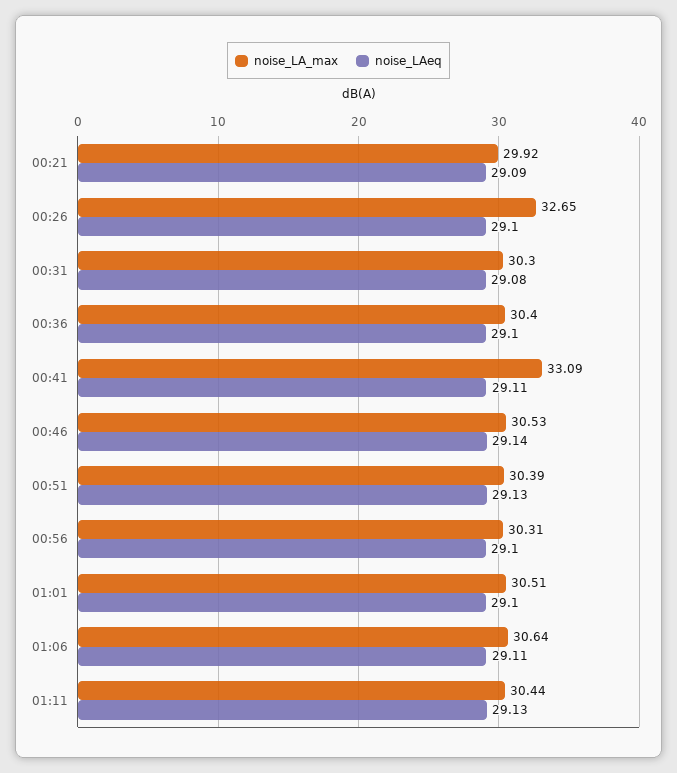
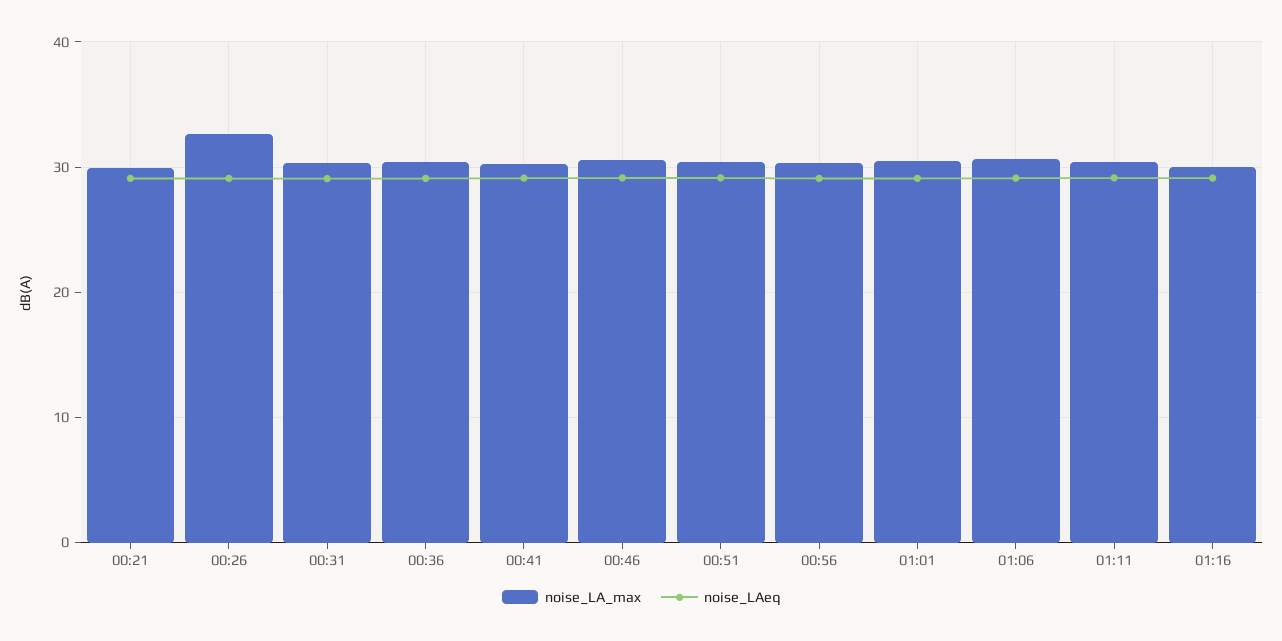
noise_LA_max, 00:41: 33.09 -> 30
noise_LA_max, 01:16: none -> 30
noise_LAeq, 01:16: none -> 29

